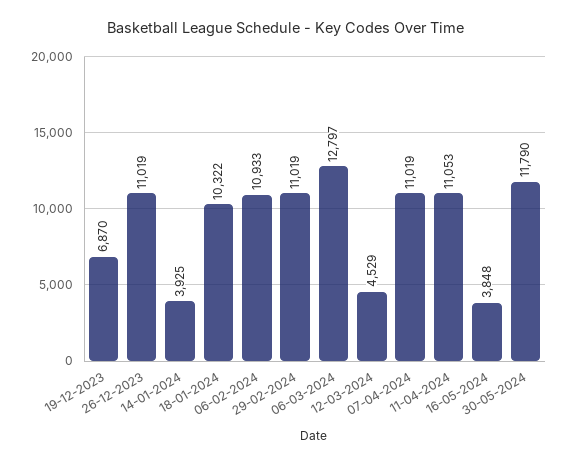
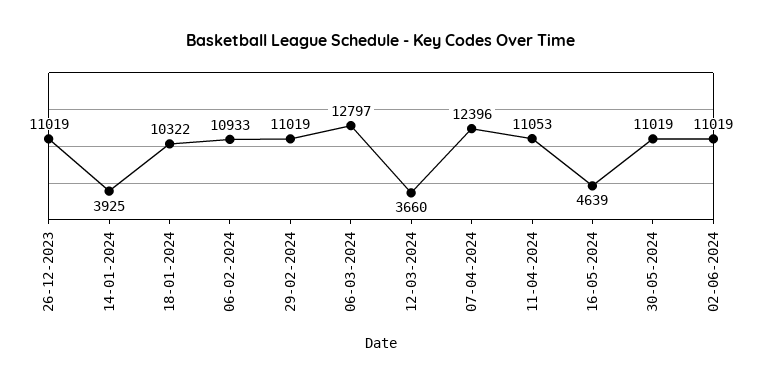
19-12-2023: 6870 -> none
12-03-2024: 4529 -> 3660
07-04-2024: 11019 -> 12396
16-05-2024: 3848 -> 4639
30-05-2024: 11790 -> 11019
02-06-2024: none -> 11019

